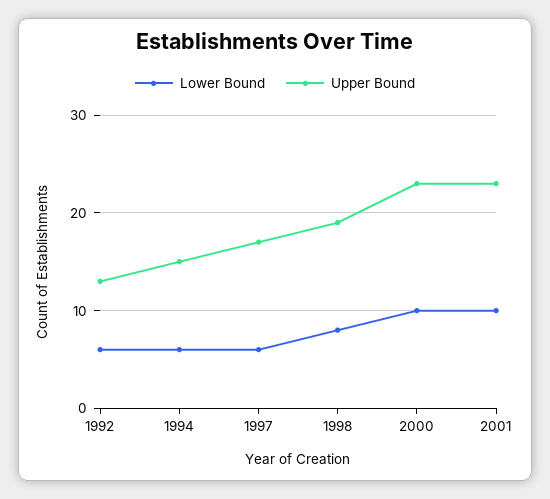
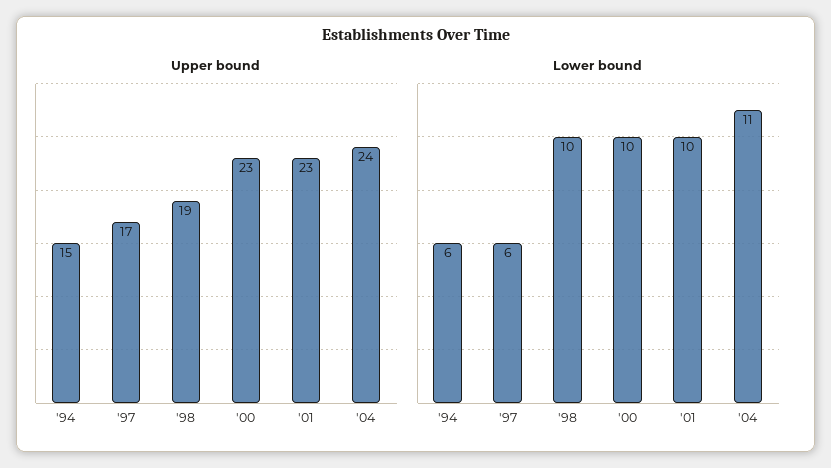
Lower Bound, 1992: 6 -> none
Upper Bound, 1992: 13 -> none
Lower Bound, 1998: 8 -> 10
Upper Bound, '04: none -> 24
Lower Bound, '04: none -> 11

